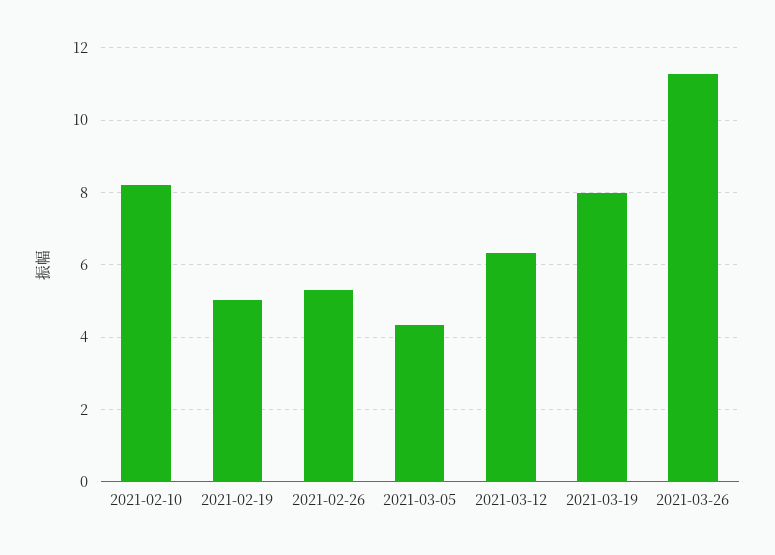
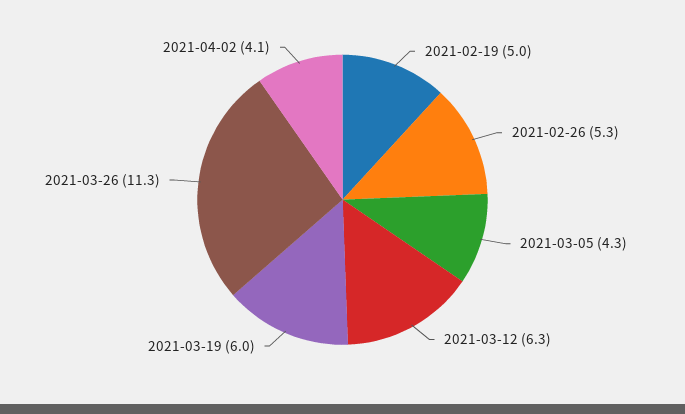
2021-02-10: 8.2 -> none
2021-03-19: 8 -> 6
2021-04-02: none -> 4.1

